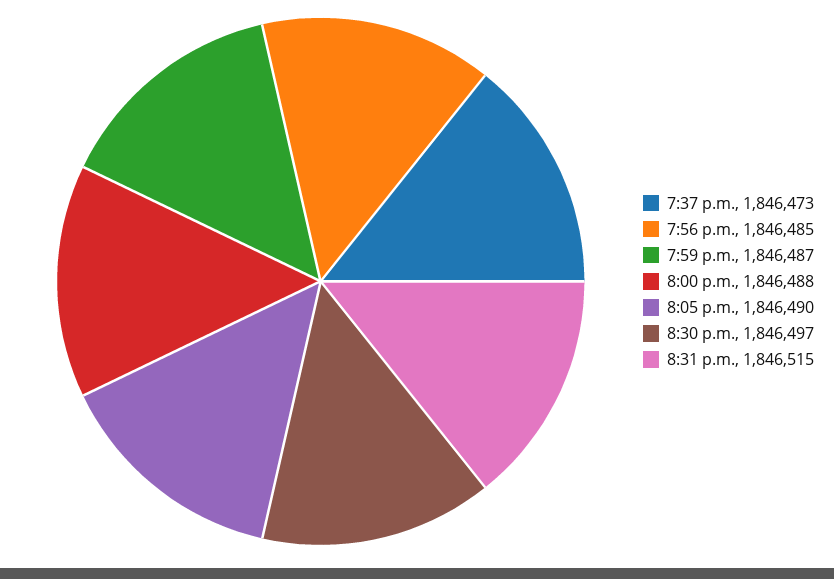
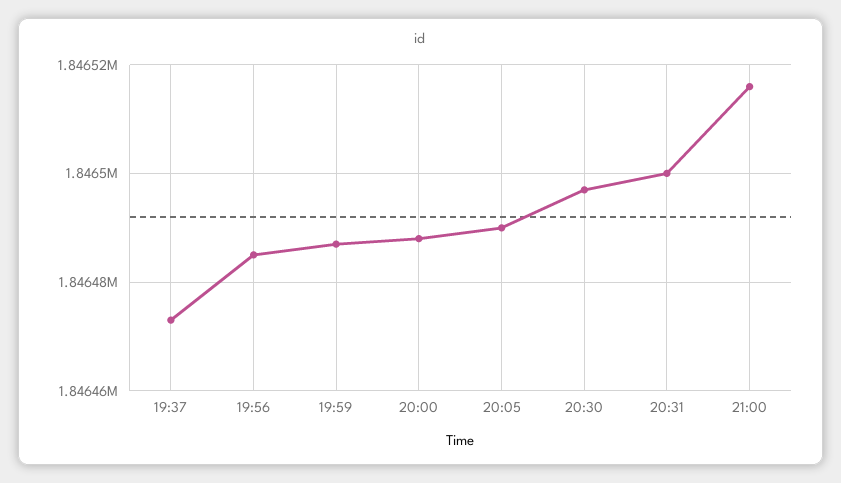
8:31 p.m.: 1846515 -> 1846500
21:00: none -> 1846515

